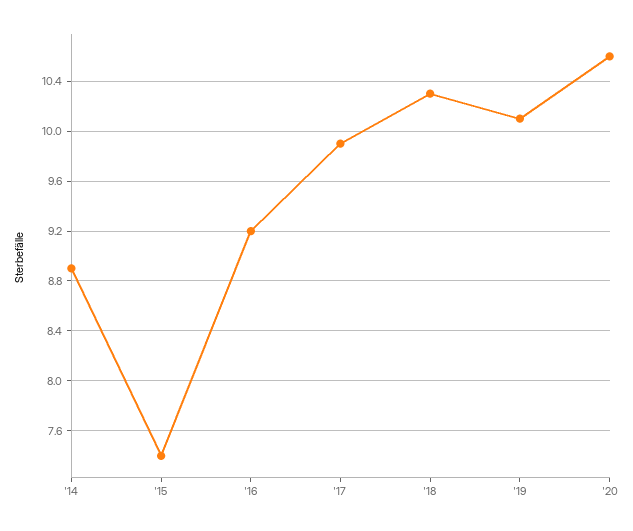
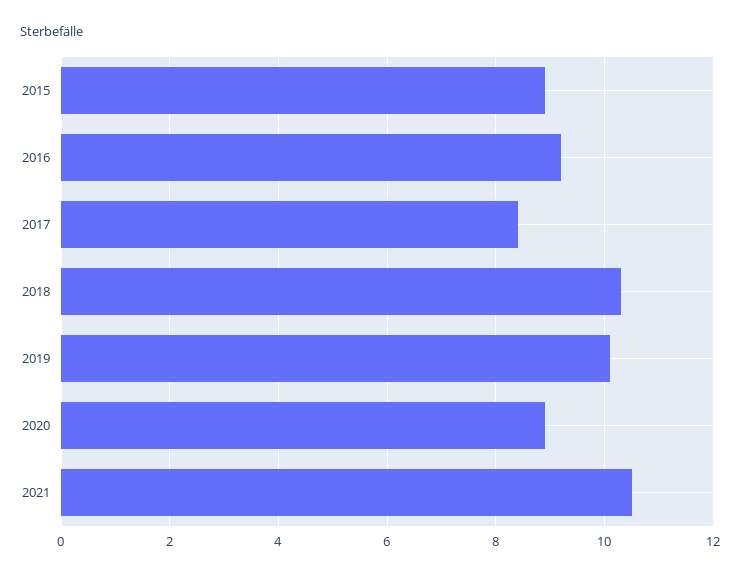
'14: 8.9 -> none
'15: 7.4 -> 9
'17: 9.9 -> 8.5
'20: 10.6 -> 9
2021: none -> 10.5

